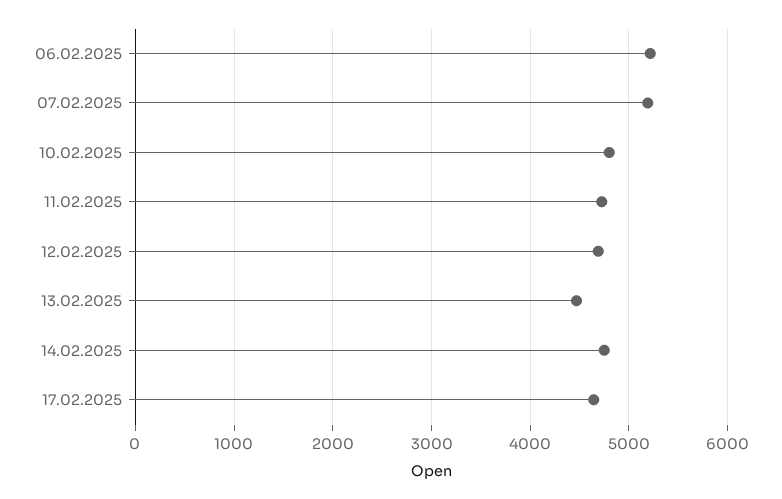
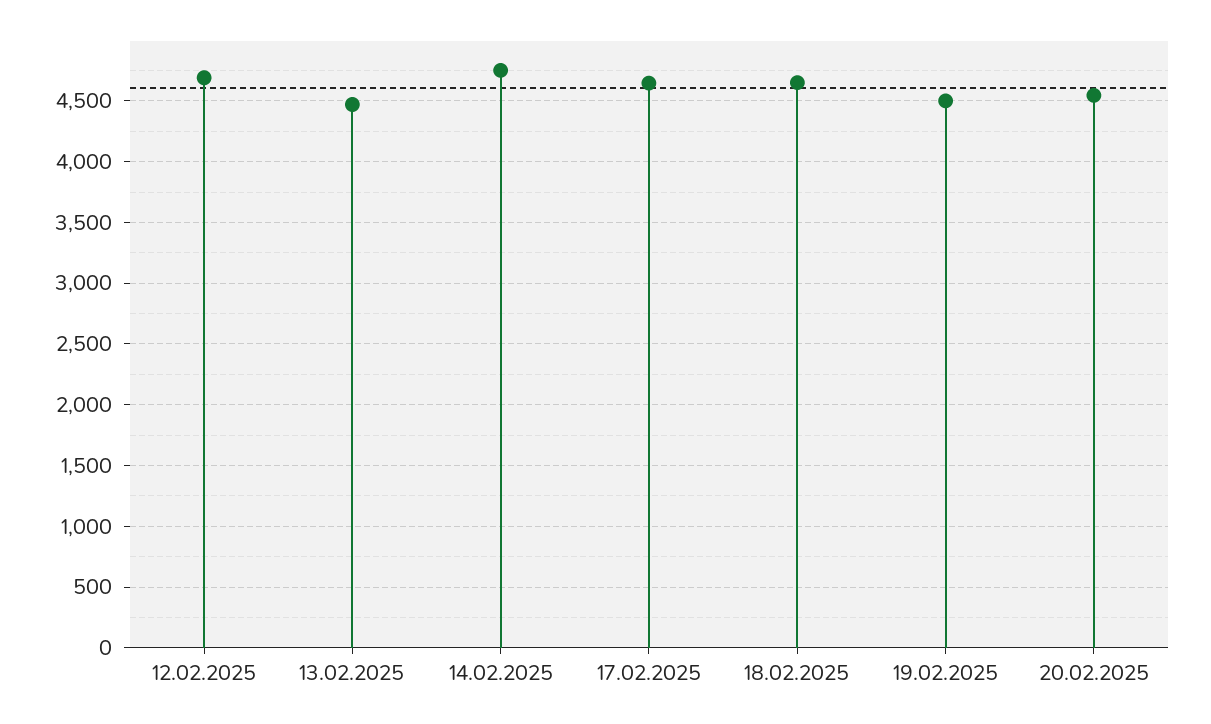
06.02.2025: 5200 -> none
07.02.2025: 5200 -> none
10.02.2025: 4800 -> none
11.02.2025: 4700 -> none
18.02.2025: none -> 4650
19.02.2025: none -> 4500
20.02.2025: none -> 4550

